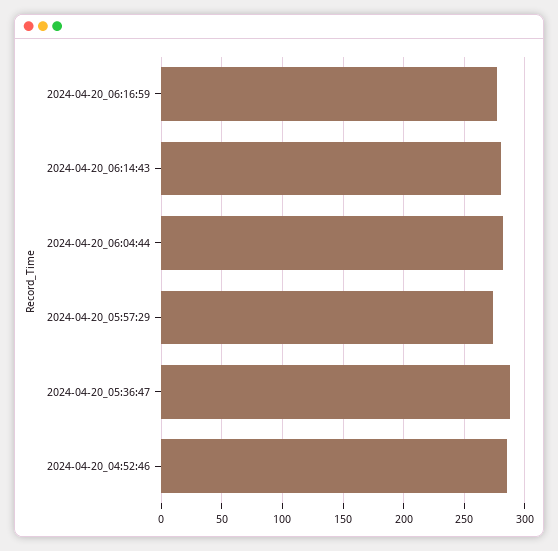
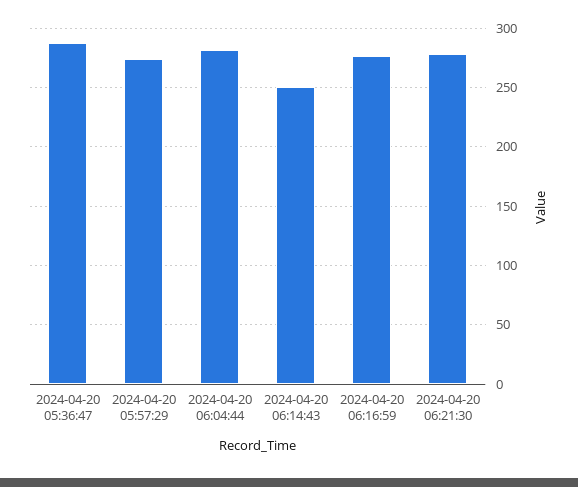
2024-04-20_06:14:43: 280 -> 250
2024-04-20_04:52:46: 285 -> none
2024-04-20 06:21:30: none -> 280

